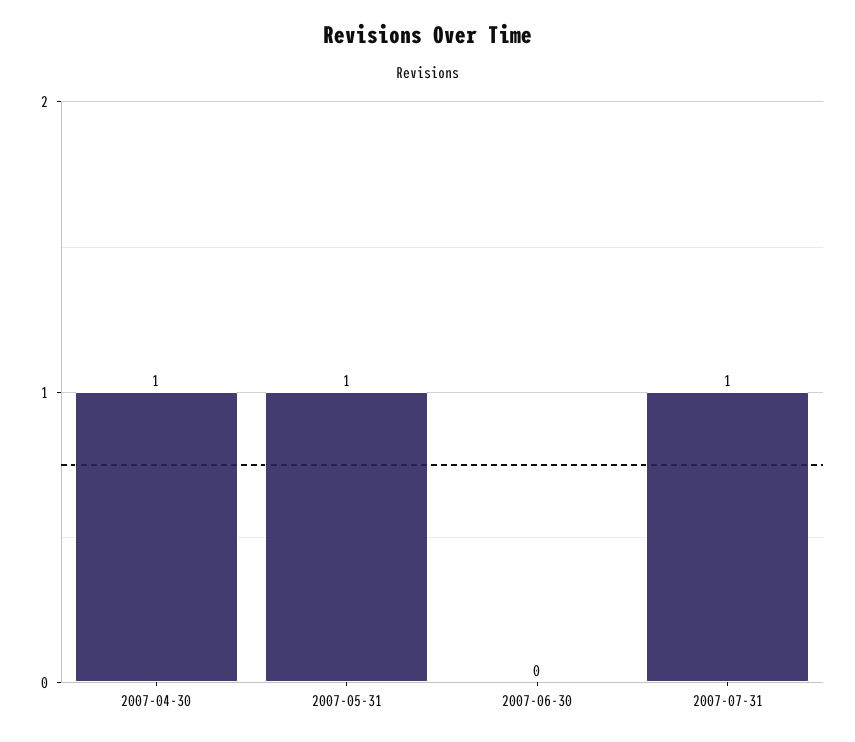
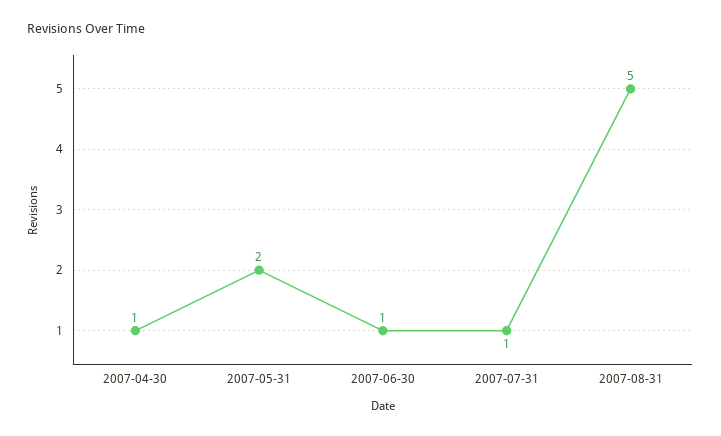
2007-05-31: 1 -> 2
2007-06-30: 0 -> 1
2007-08-31: none -> 5

